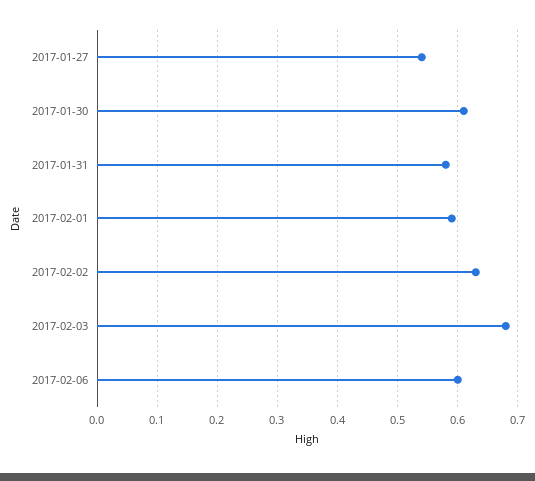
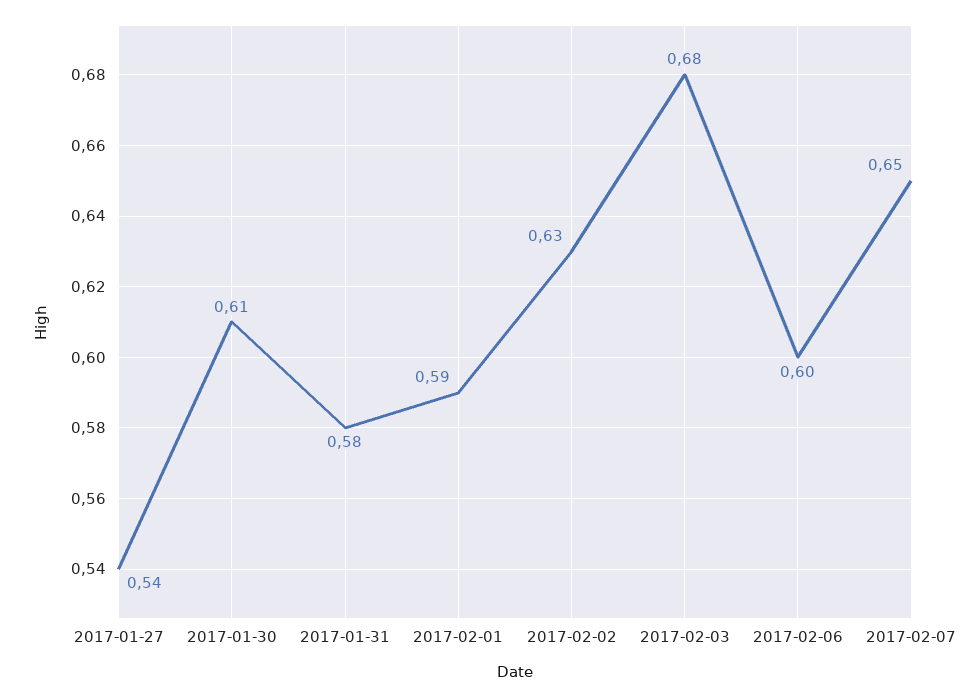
2017-02-07: none -> 0.65

